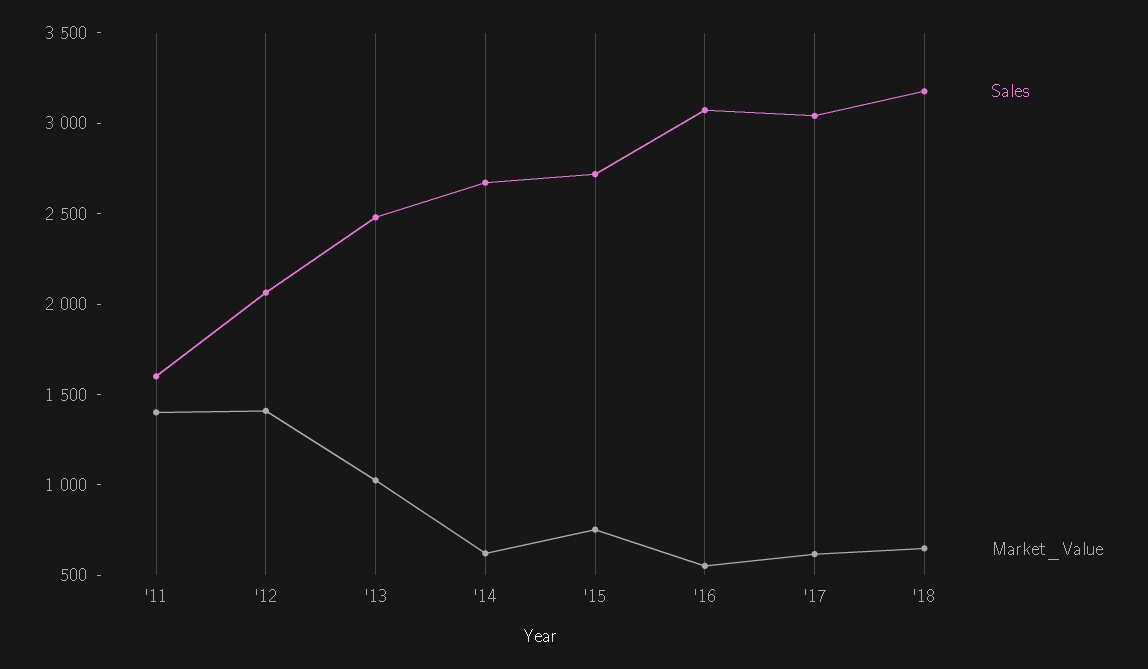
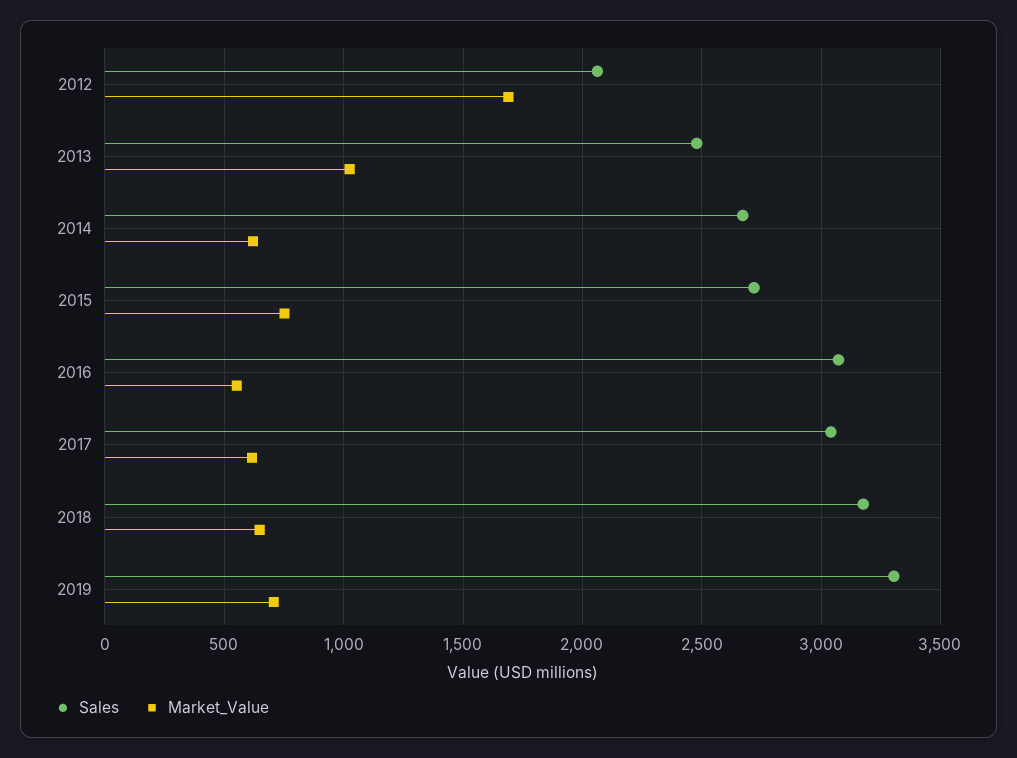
Sales, '11: 1600 -> none
Market_Value, '11: 1400 -> none
Market_Value, '12: 1400 -> 1700
Sales, 2019: none -> 3300
Market_Value, 2019: none -> 700

